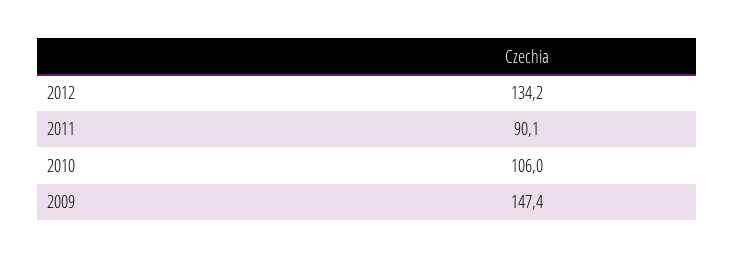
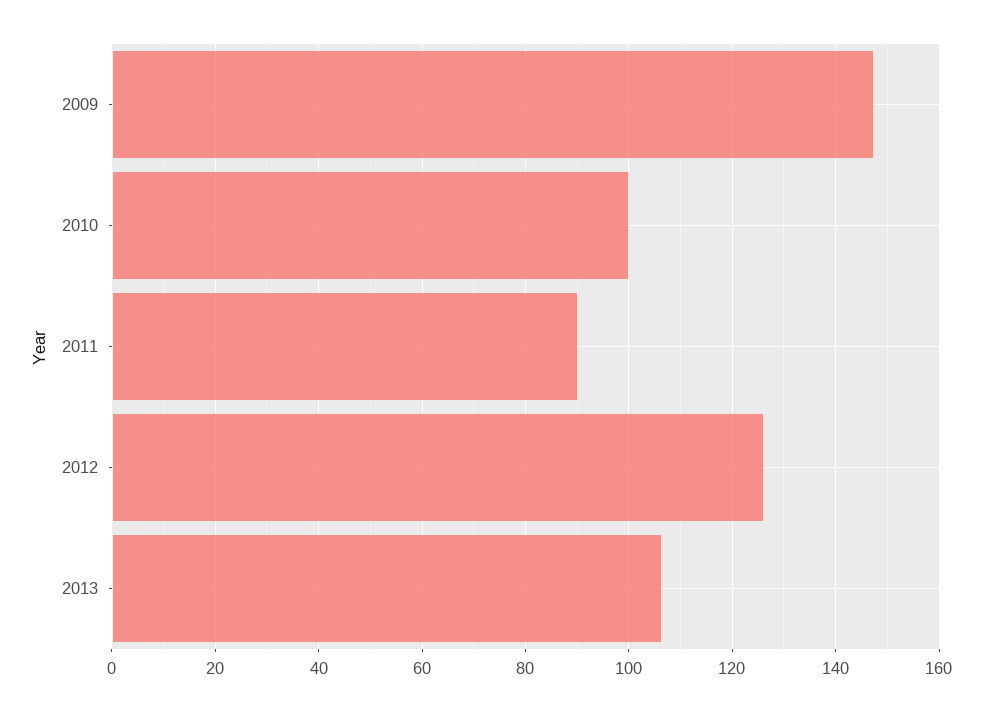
2012: 134.2 -> 126
2010: 106 -> 100
2013: none -> 106

